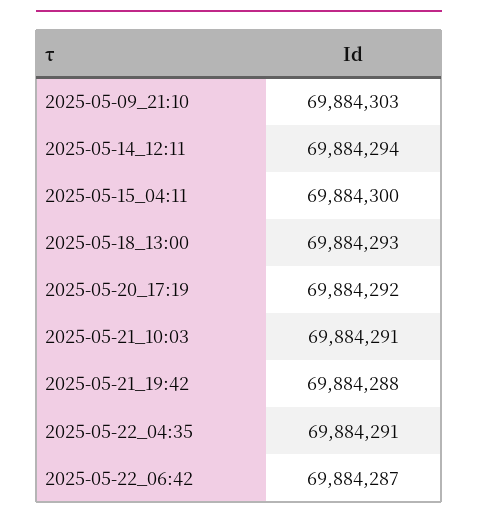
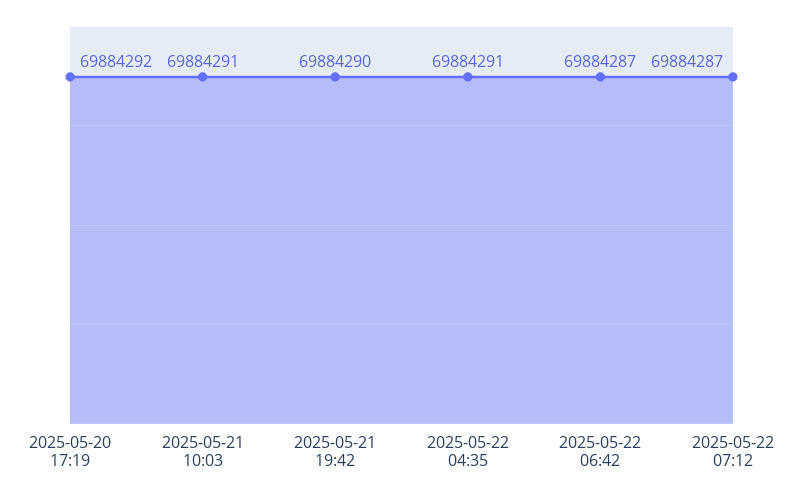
2025-05-09_21:10: 69884303 -> none
2025-05-14_12:11: 69884294 -> none
2025-05-15_04:11: 69884300 -> none
2025-05-18_13:00: 69884293 -> none
2025-05-21_19:42: 69884288 -> 69884290
2025-05-22 07:12: none -> 69884287

